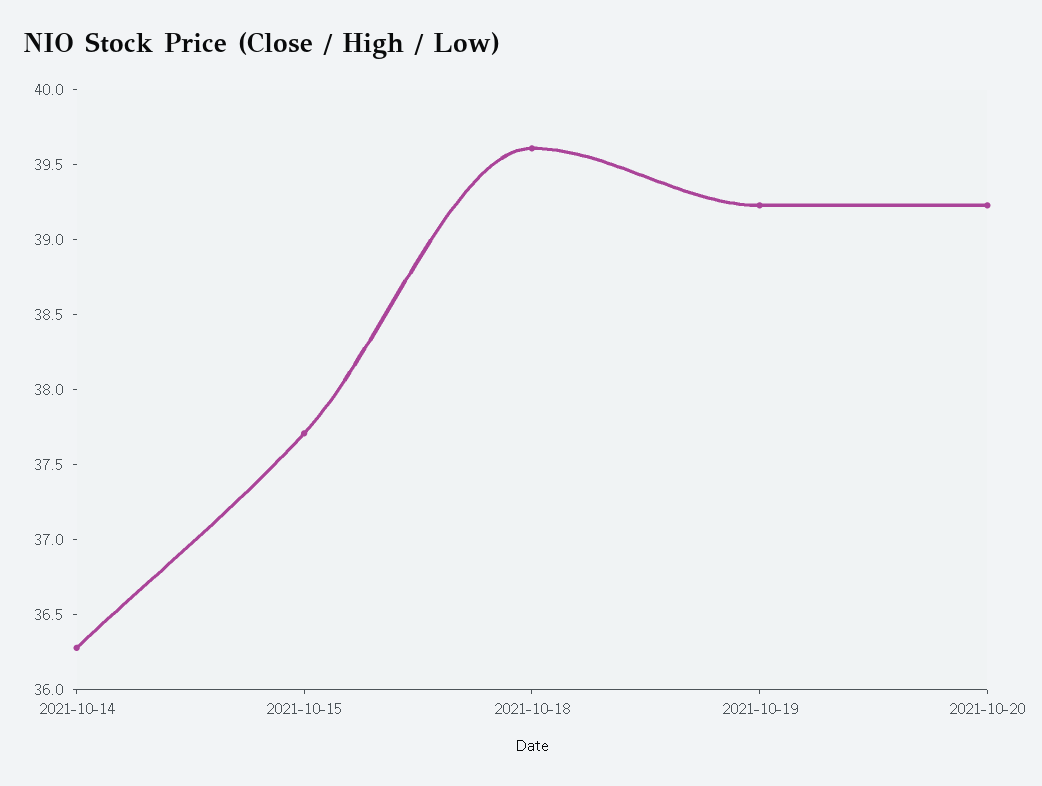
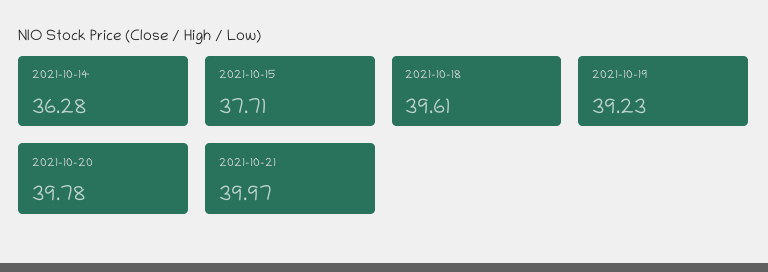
2021-10-20: 39.2 -> 39.78
2021-10-21: none -> 39.97

